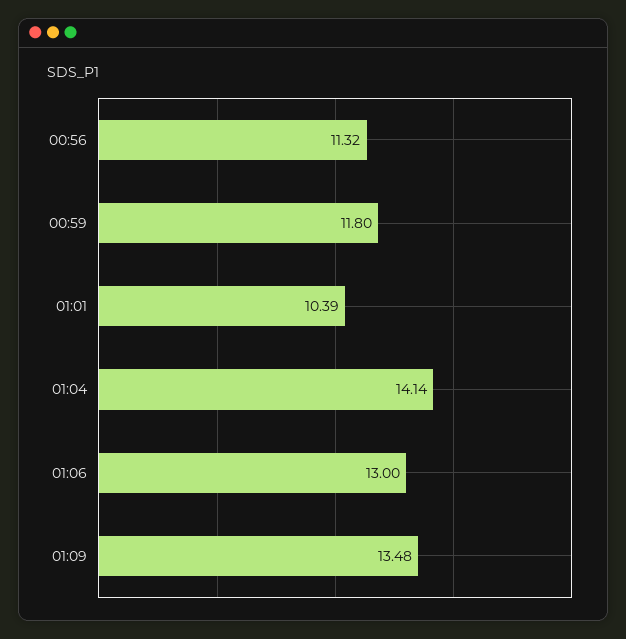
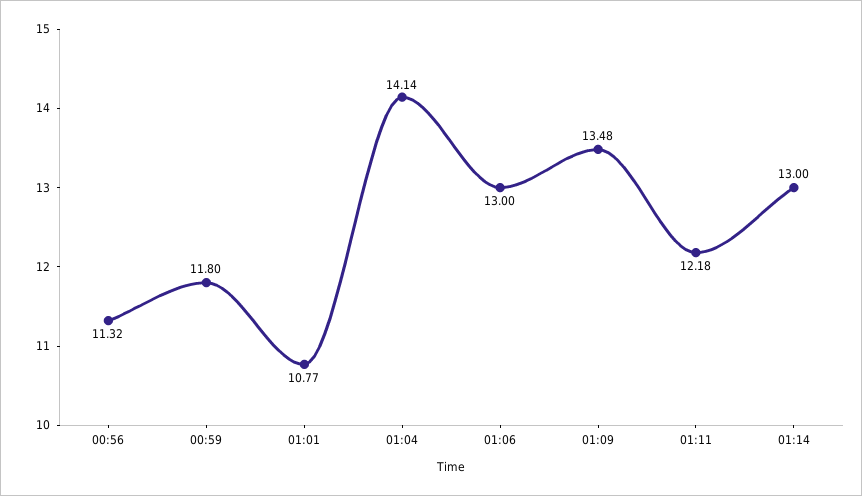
01:01: 10.39 -> 10.77
01:11: none -> 12.18
01:14: none -> 13

